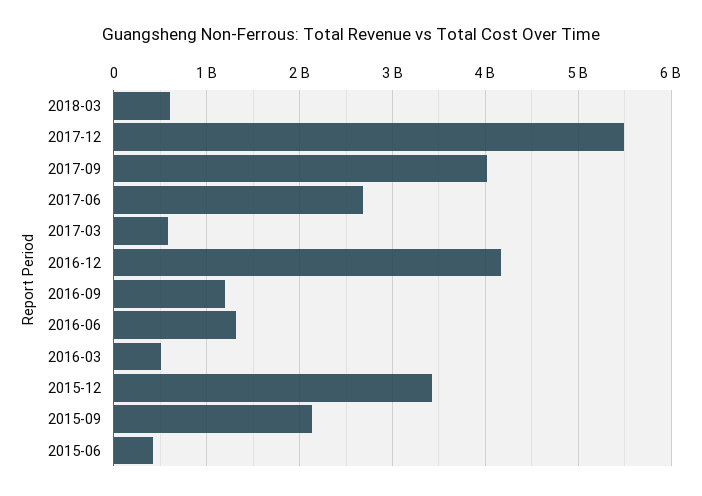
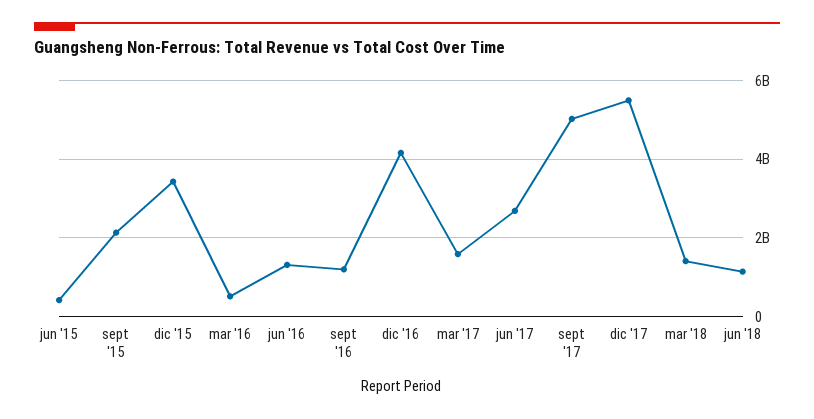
2018-03: 600000000 -> 1400000000
2017-09: 4000000000 -> 5000000000
2017-03: 600000000 -> 1600000000
jun '18: none -> 1200000000

